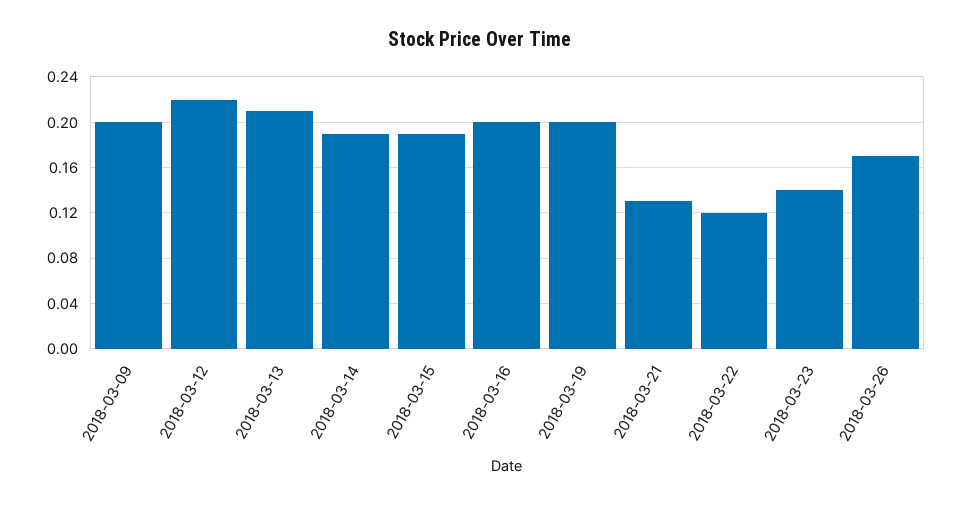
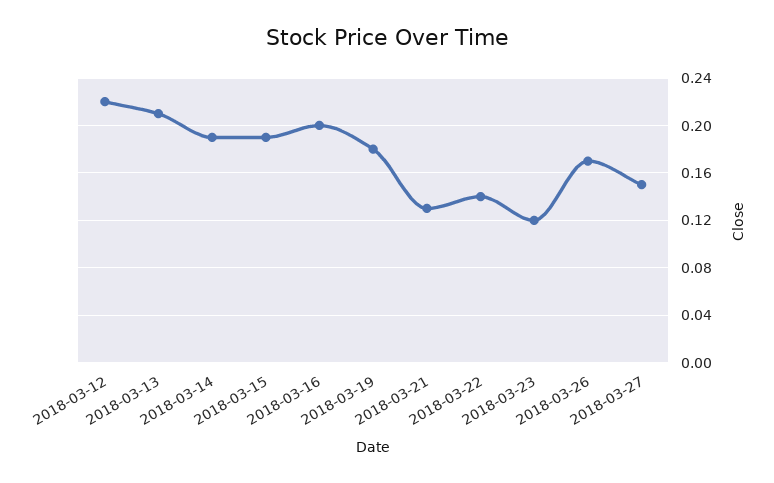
2018-03-09: 0.2 -> none
2018-03-19: 0.2 -> 0.18
2018-03-22: 0.12 -> 0.14
2018-03-23: 0.14 -> 0.12
2018-03-27: none -> 0.15

